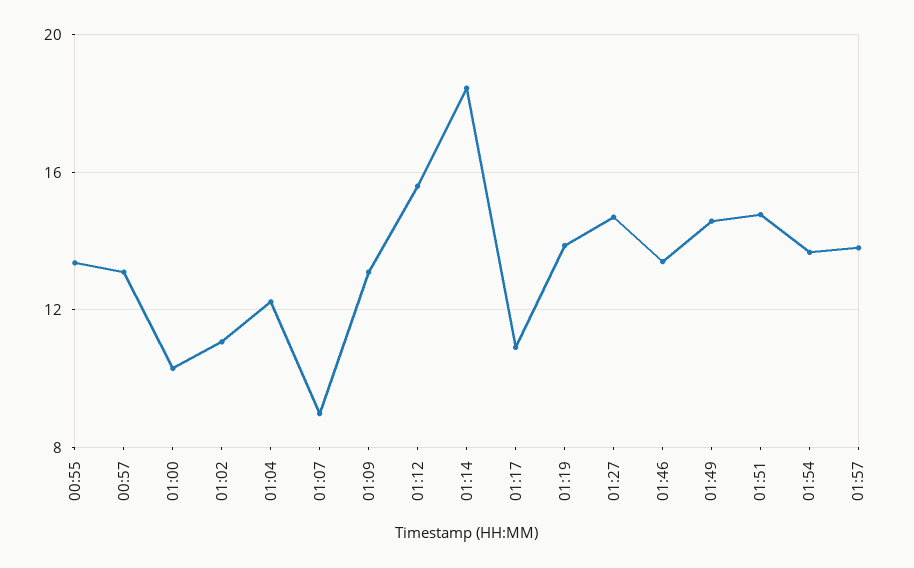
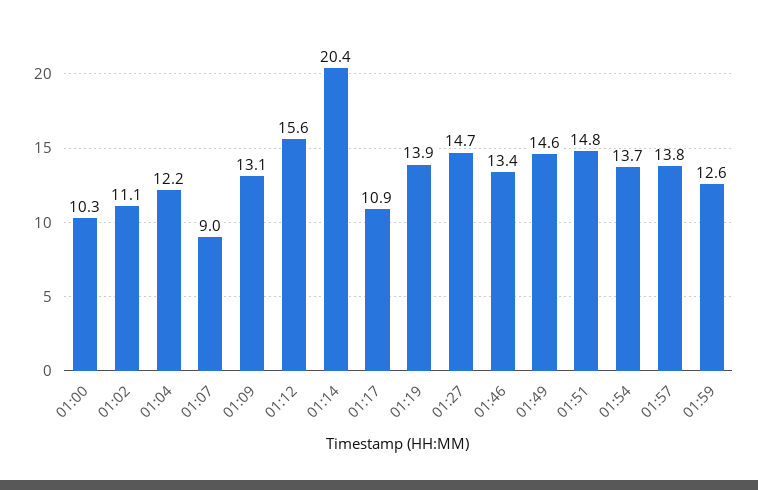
00:55: 13.5 -> none
00:57: 13 -> none
01:14: 18.5 -> 20.4
01:59: none -> 12.6

